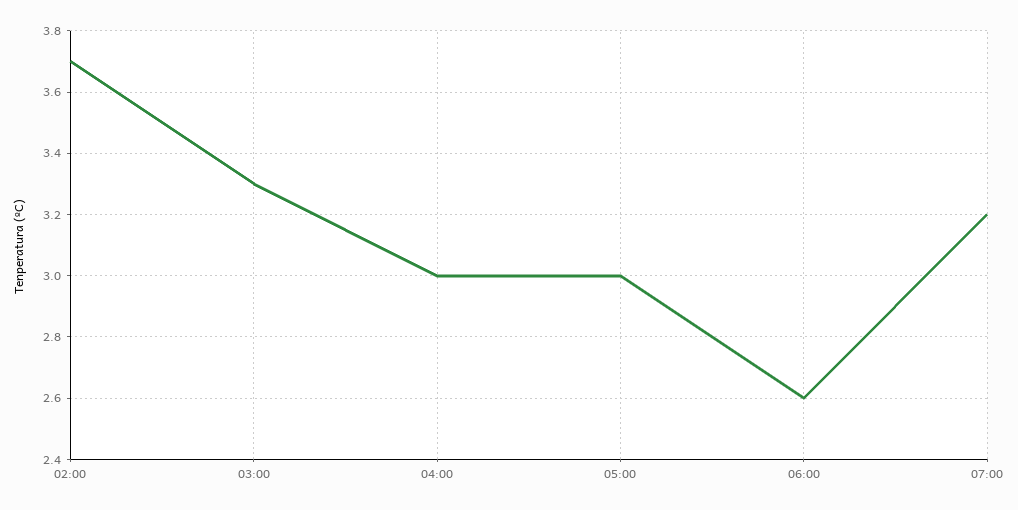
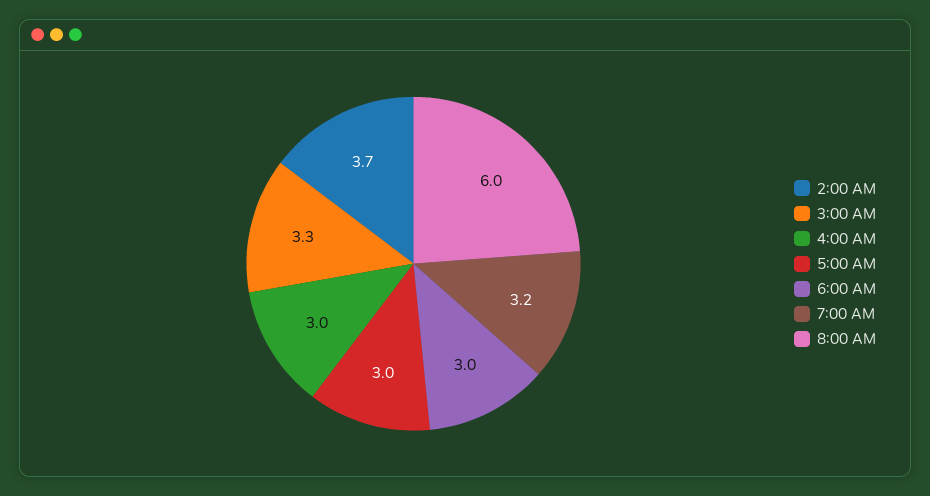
06:00: 2.6 -> 3
8:00 AM: none -> 6

